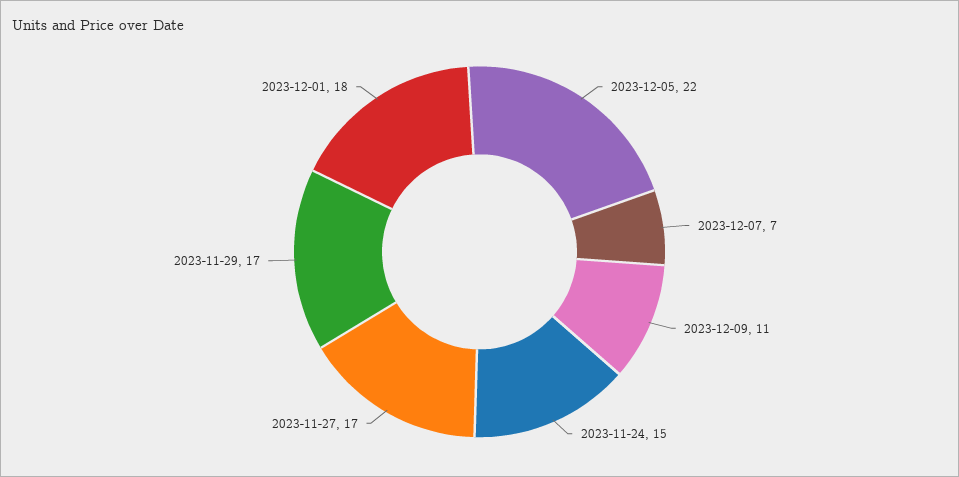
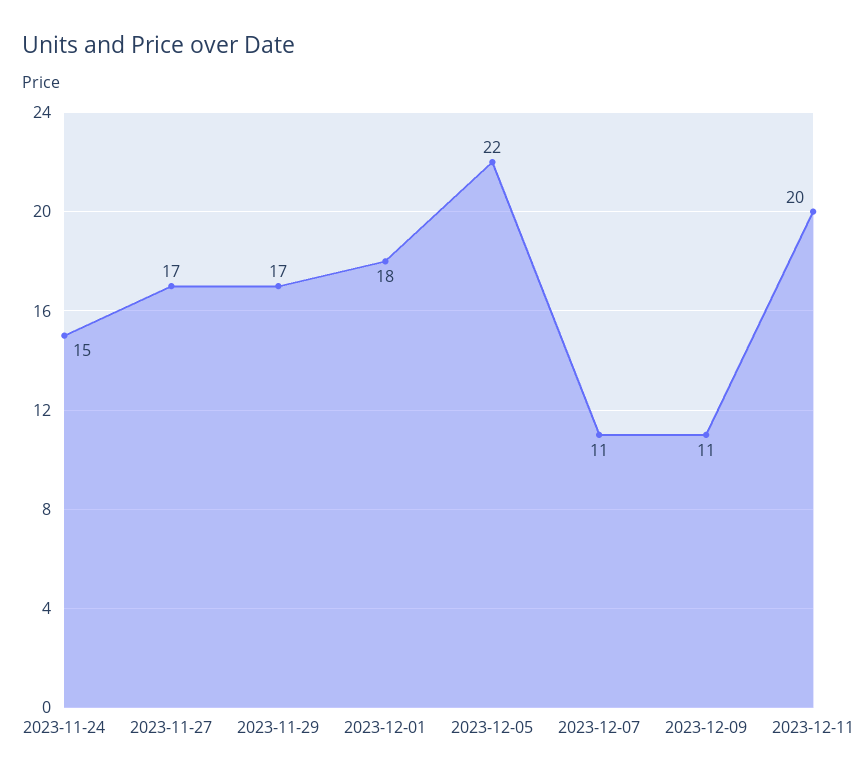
2023-12-07: 7 -> 11
2023-12-11: none -> 20

